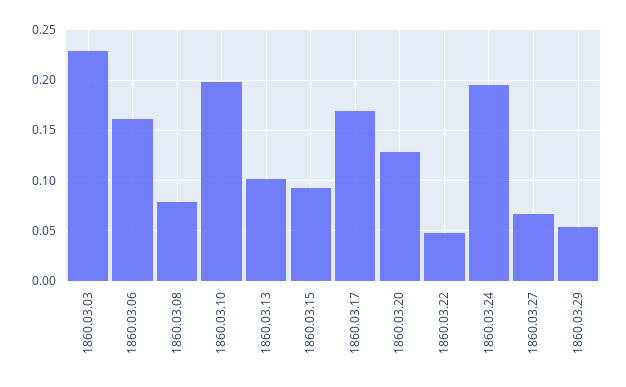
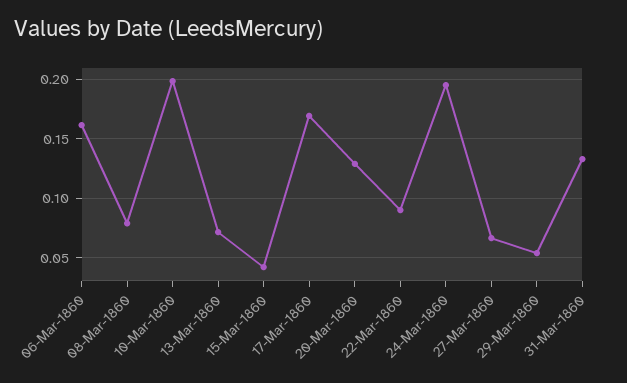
1860.03.03: 0.23 -> none
1860.03.13: 0.1 -> 0.07
1860.03.15: 0.09 -> 0.04
1860.03.22: 0.05 -> 0.09
31-Mar-1860: none -> 0.13

